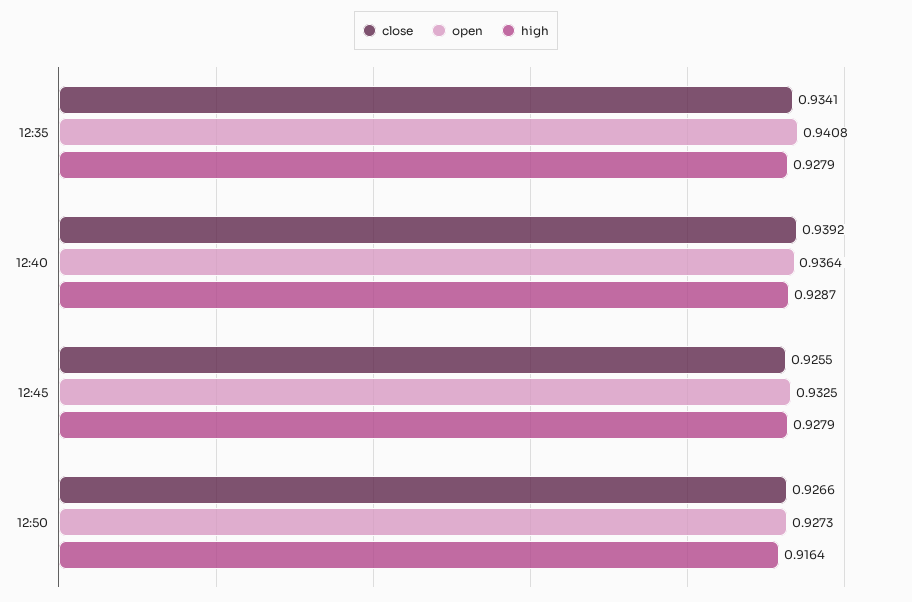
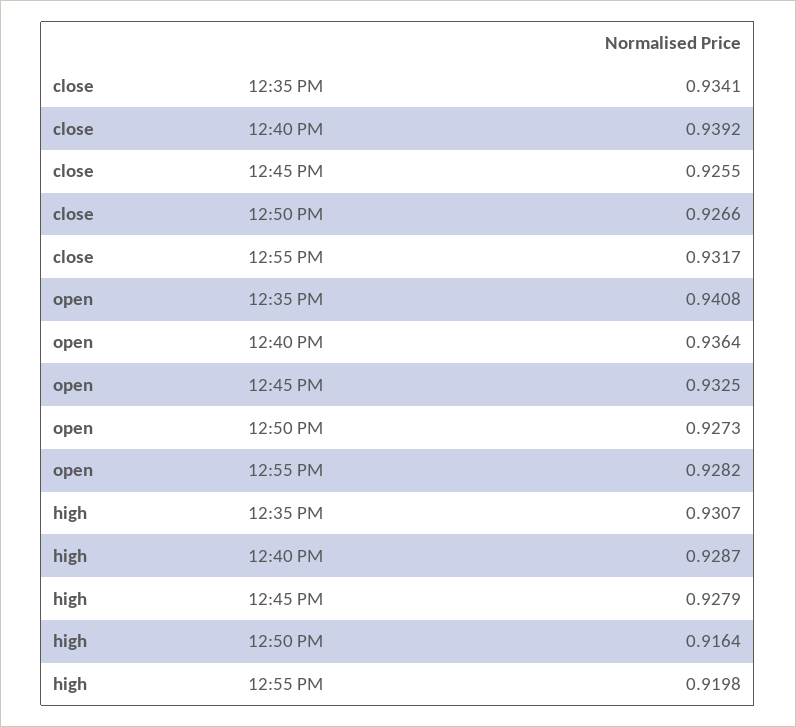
high, 12:35: 0.9279 -> 0.9307
close, 12:55 PM: none -> 0.9317
open, 12:55 PM: none -> 0.9282
high, 12:55 PM: none -> 0.9198

